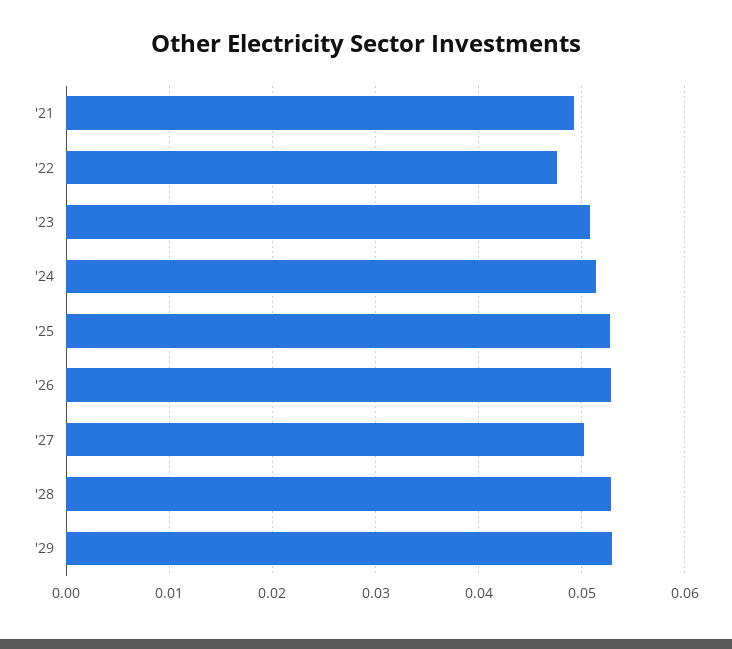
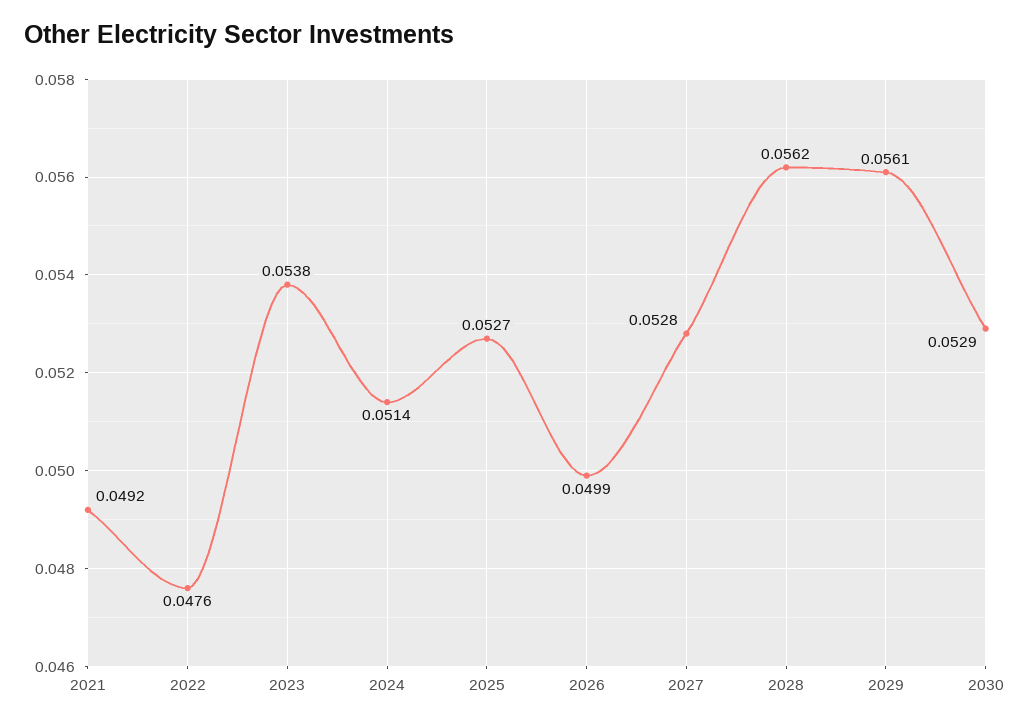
'23: 0.051 -> 0.0538
'26: 0.053 -> 0.0499
'27: 0.05 -> 0.0528
'28: 0.053 -> 0.0562
'29: 0.053 -> 0.0561
2030: none -> 0.0529

